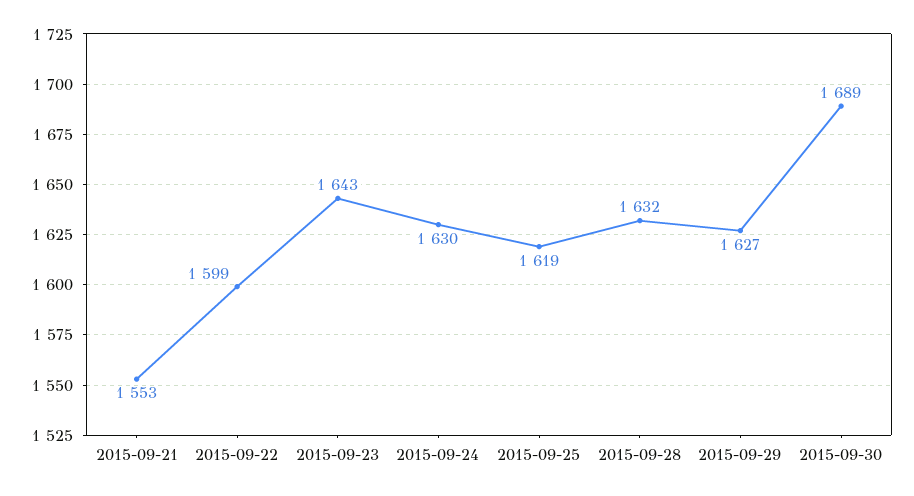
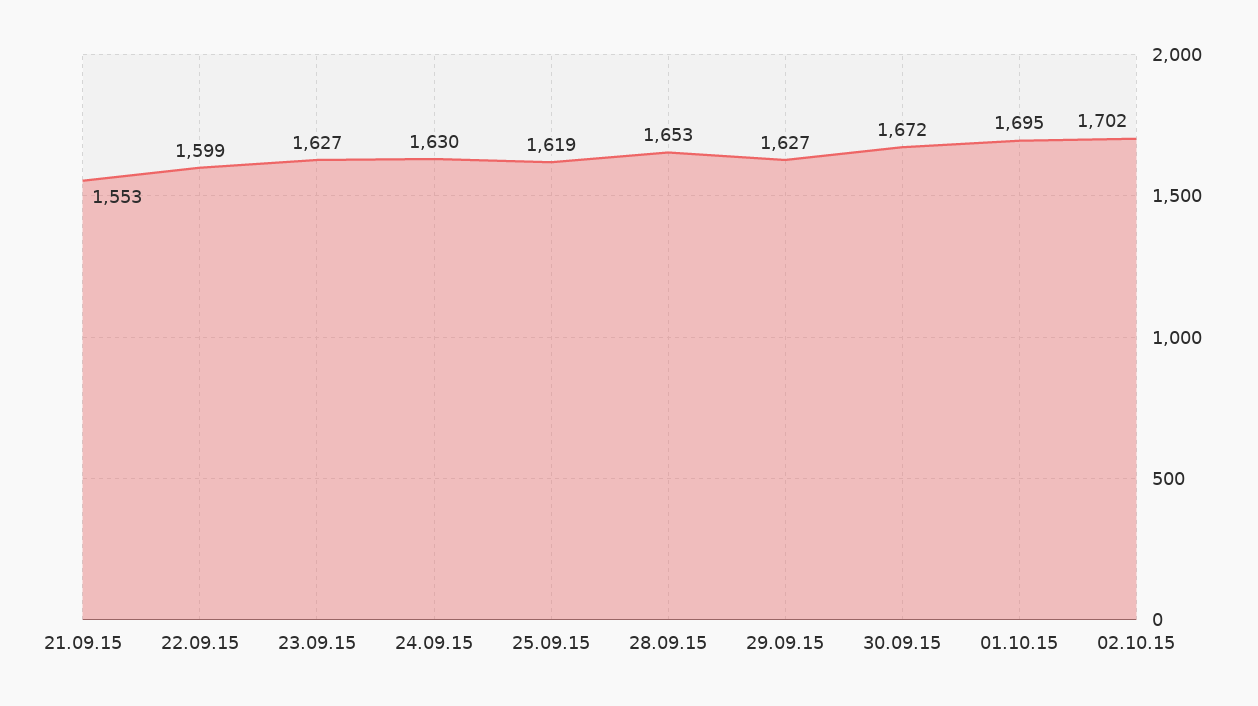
2015-09-23: 1643 -> 1627
2015-09-28: 1632 -> 1653
2015-09-30: 1689 -> 1672
01.10.15: none -> 1695
02.10.15: none -> 1702

